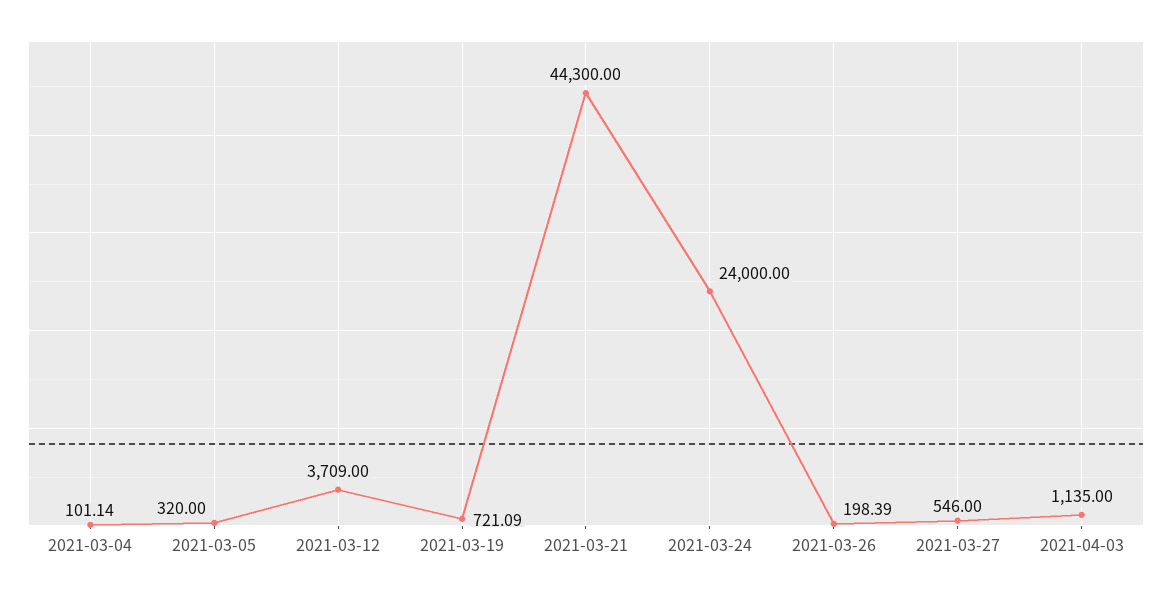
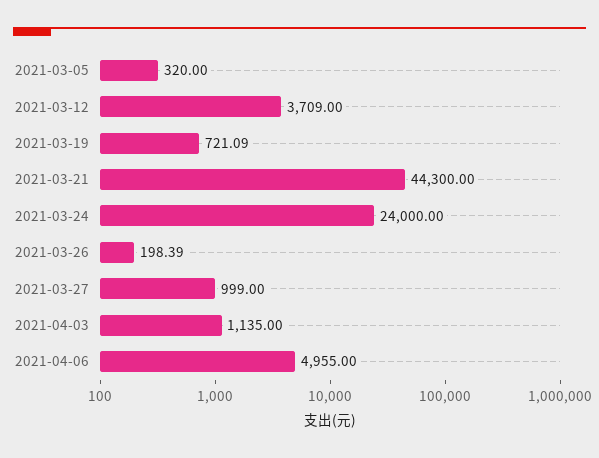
2021-03-04: 101.14 -> none
2021-03-27: 546 -> 999
2021-04-06: none -> 4955

